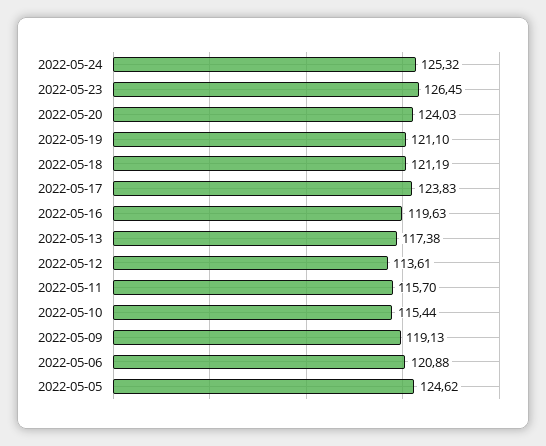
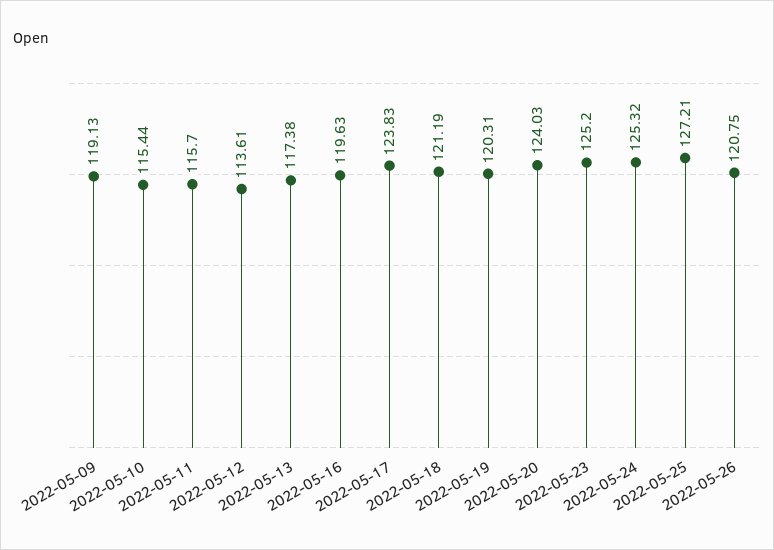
2022-05-23: 126.45 -> 125.2
2022-05-19: 121.1 -> 120.31
2022-05-06: 120.88 -> none
2022-05-05: 124.62 -> none
2022-05-25: none -> 127.21
2022-05-26: none -> 120.75

